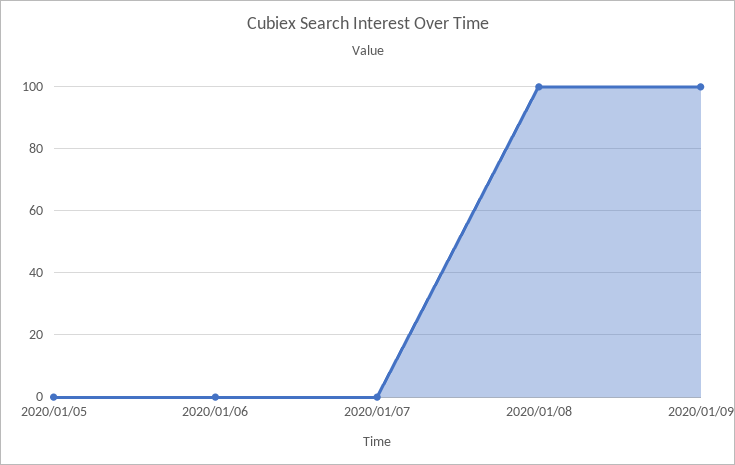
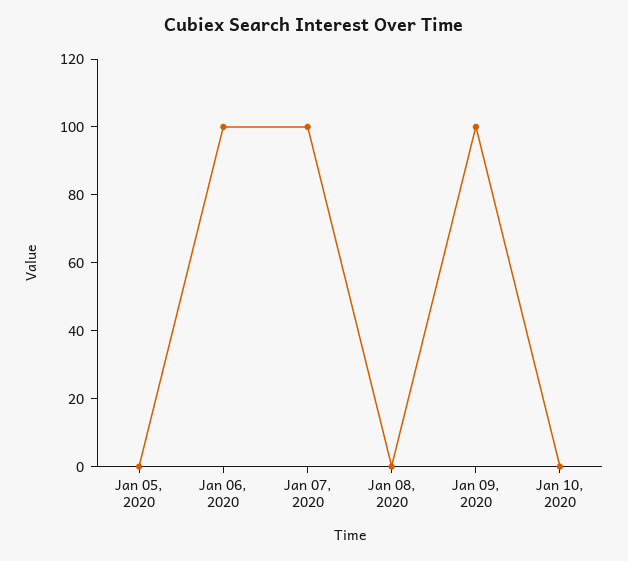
2020/01/06: 0 -> 100
2020/01/07: 0 -> 100
2020/01/08: 100 -> 0
Jan 10, 2020: none -> 0

